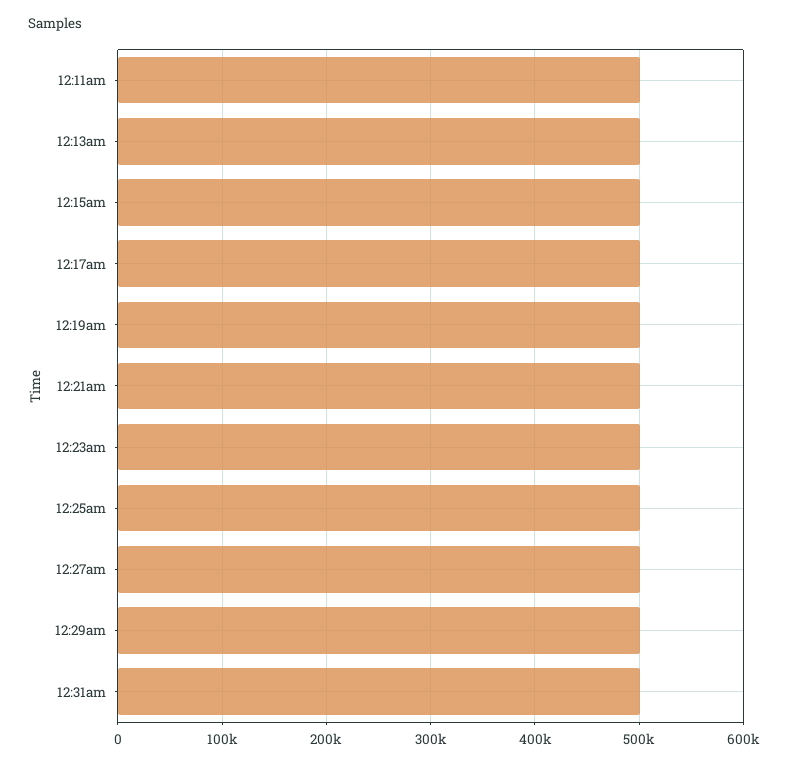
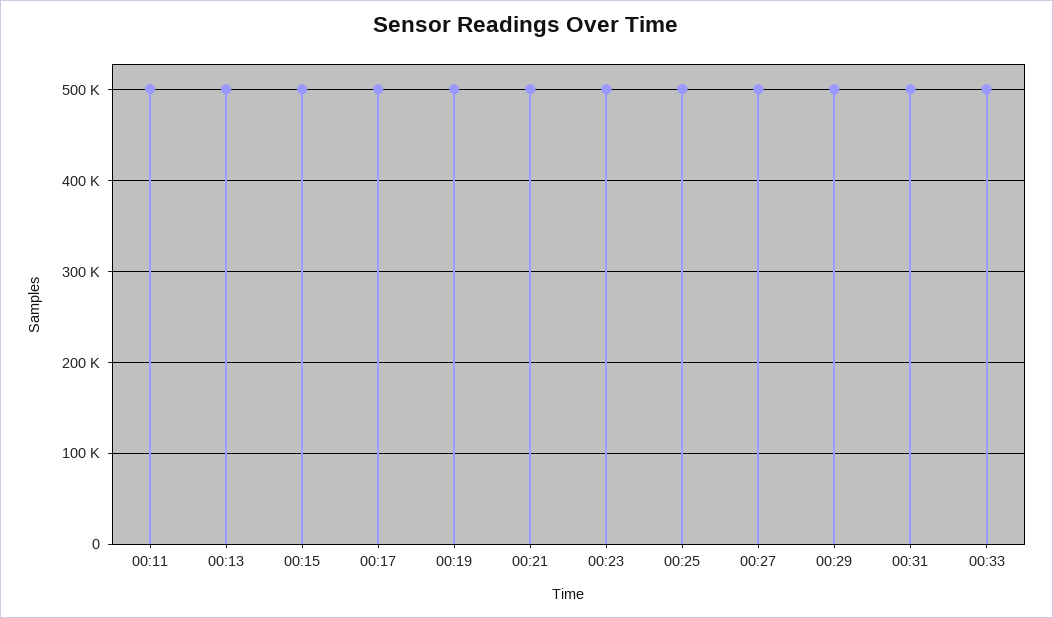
00:33: none -> 500000

